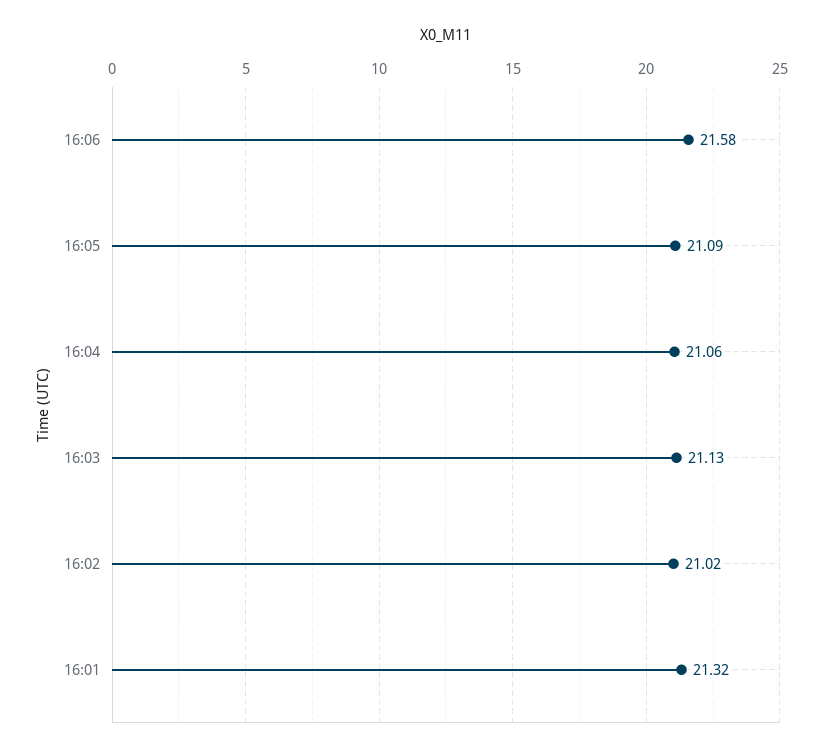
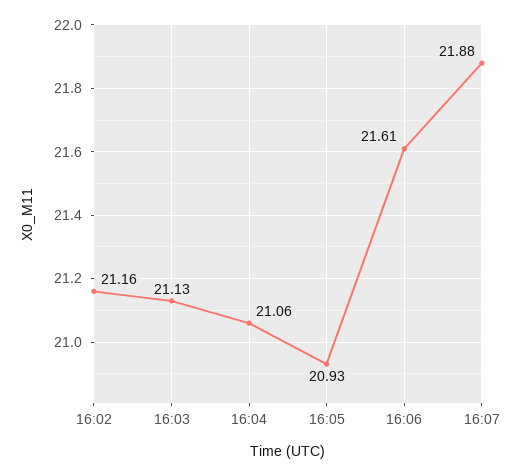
16:06: 21.58 -> 21.61
16:05: 21.09 -> 20.93
16:02: 21.02 -> 21.16
16:01: 21.32 -> none
16:07: none -> 21.88

